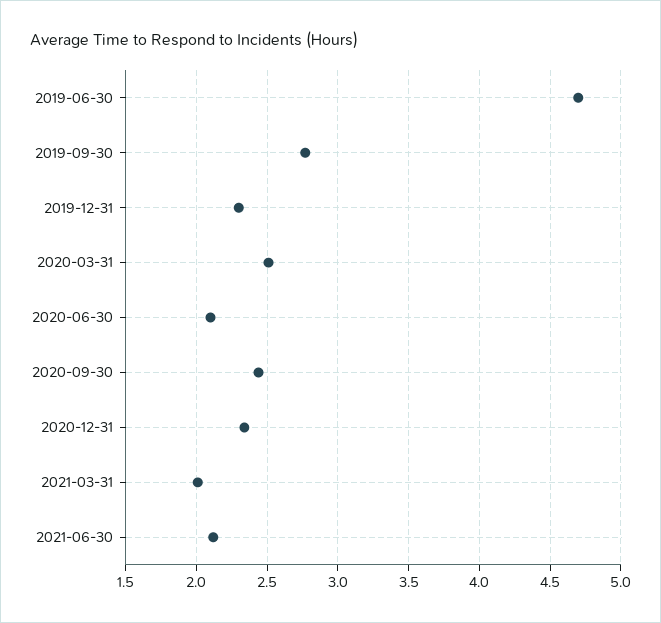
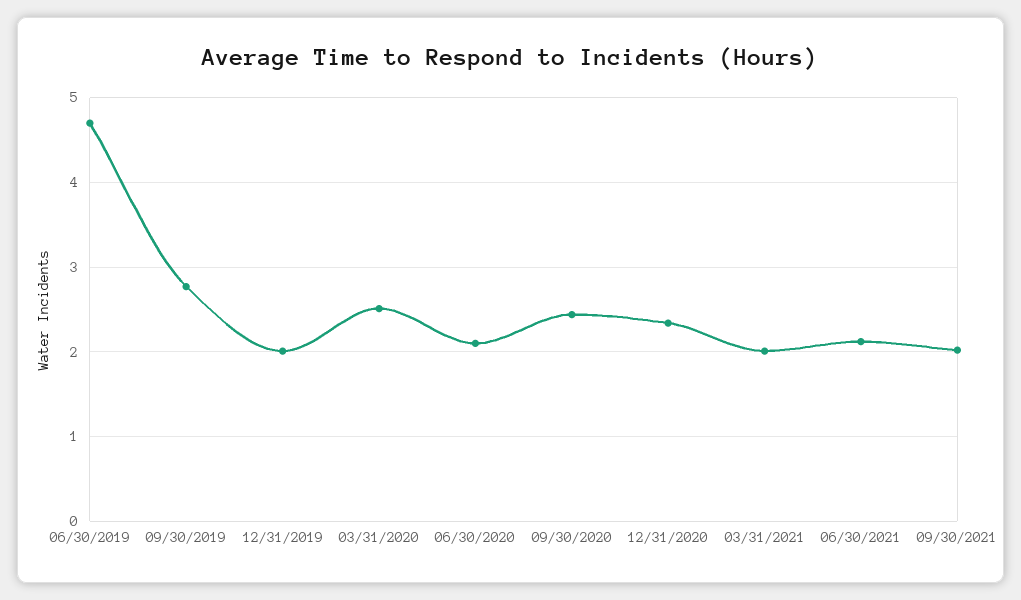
2019-12-31: 2.3 -> 2
09/30/2021: none -> 2

